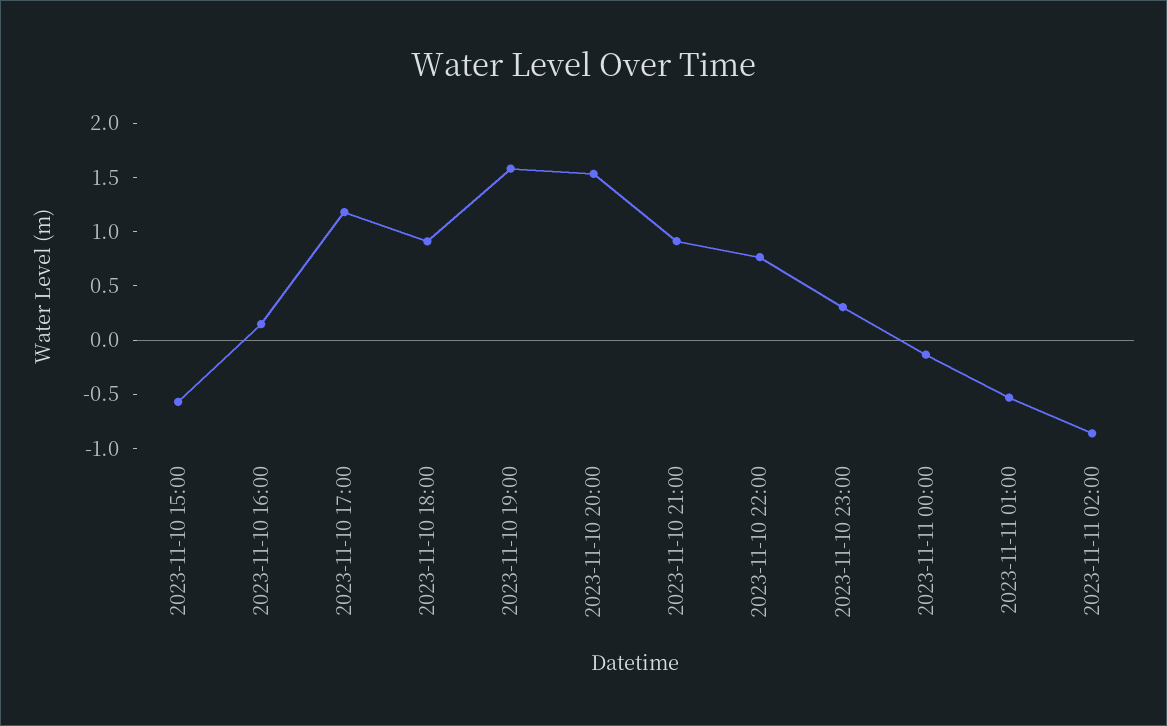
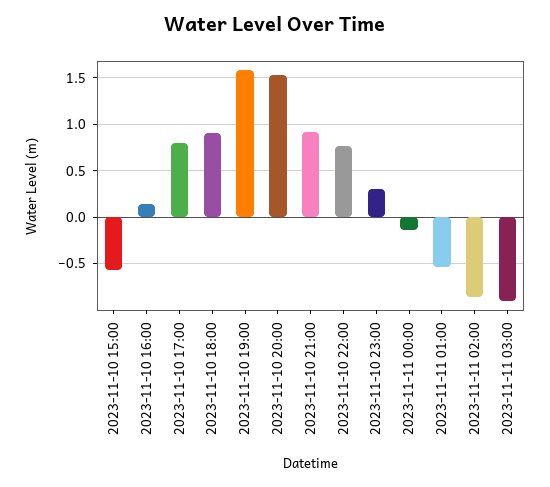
2023-11-10 17:00: 1.2 -> 0.8
2023-11-11 03:00: none -> -0.9

